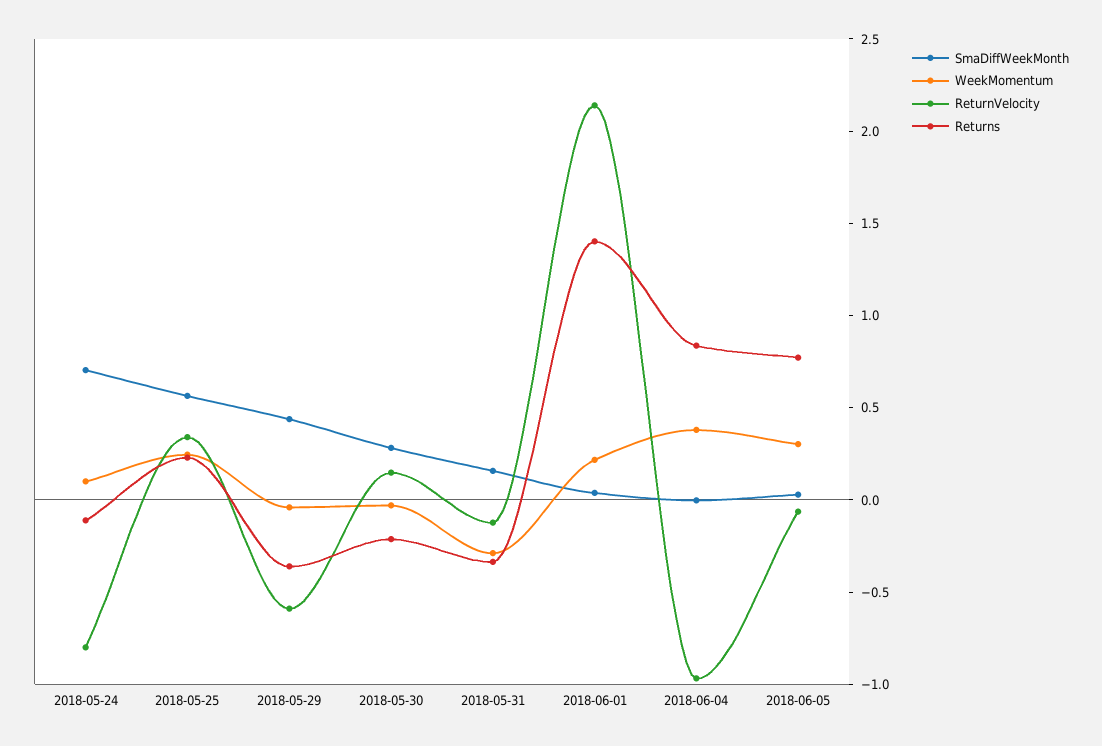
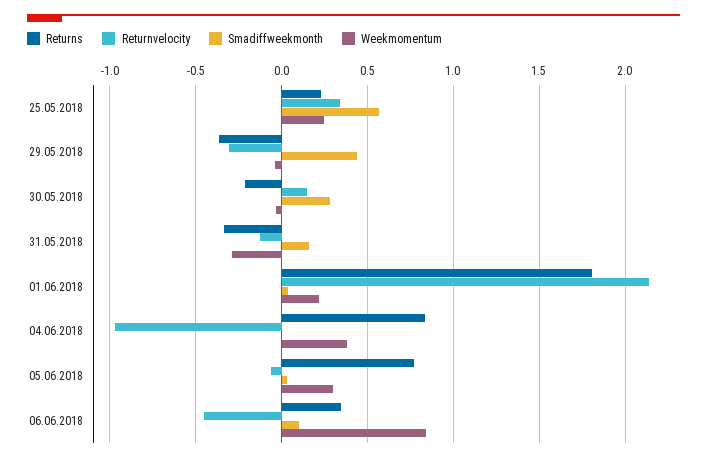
SmaDiffWeekMonth, 2018-05-24: 0.7 -> none
WeekMomentum, 2018-05-24: 0.1 -> none
ReturnVelocity, 2018-05-24: -0.8 -> none
Returns, 2018-05-24: -0.1 -> none
ReturnVelocity, 2018-05-29: -0.6 -> -0.3
Returns, 2018-06-01: 1.4 -> 1.8
Returns, 06.06.2018: none -> 0.35
ReturnVelocity, 06.06.2018: none -> -0.45
SmaDiffWeekMonth, 06.06.2018: none -> 0.1
WeekMomentum, 06.06.2018: none -> 0.85

